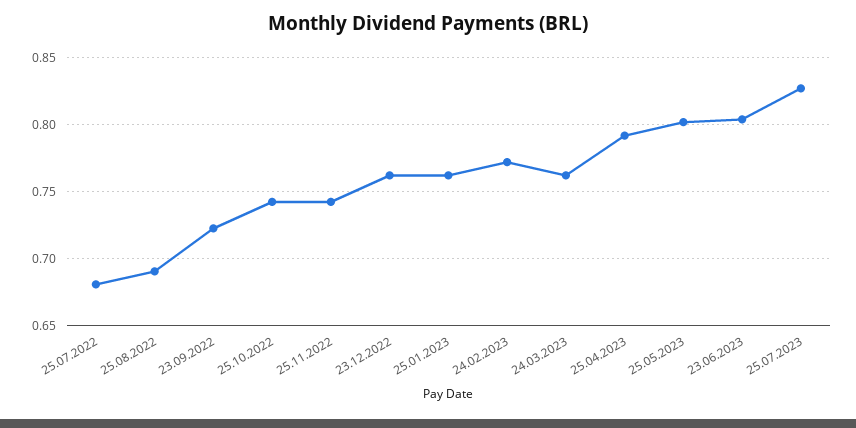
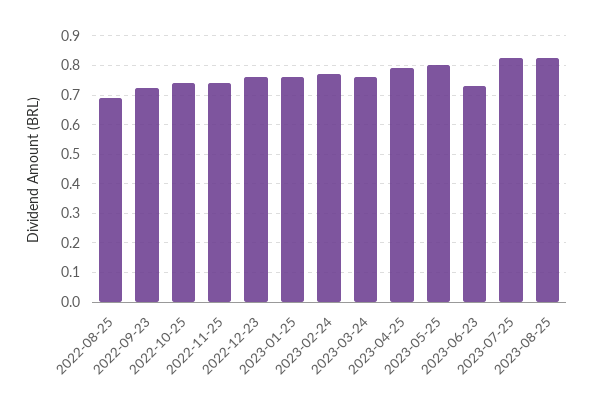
25.07.2022: 0.68 -> none
23.06.2023: 0.805 -> 0.725
2023-08-25: none -> 0.825

